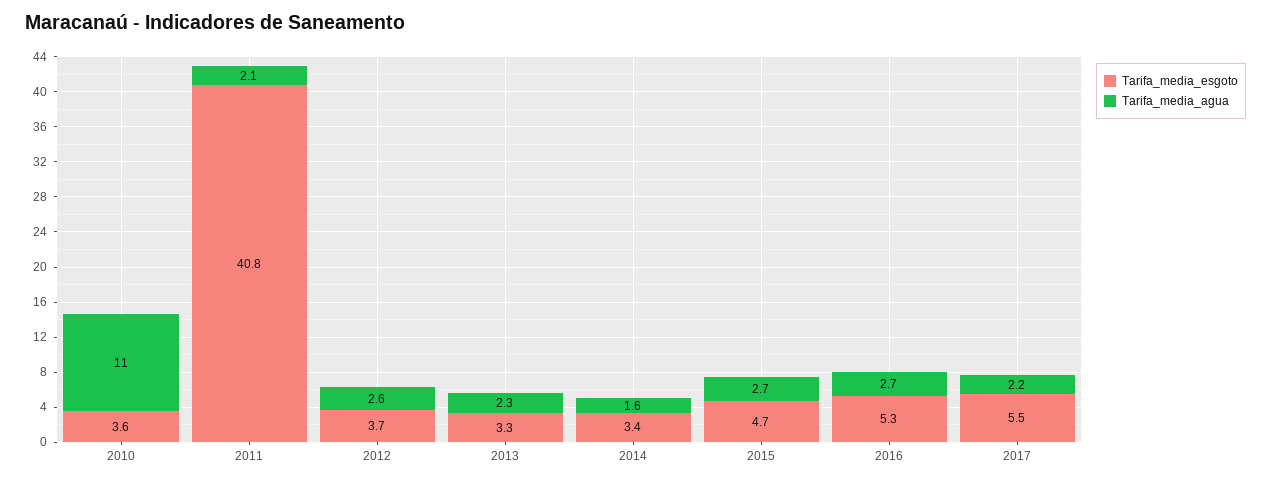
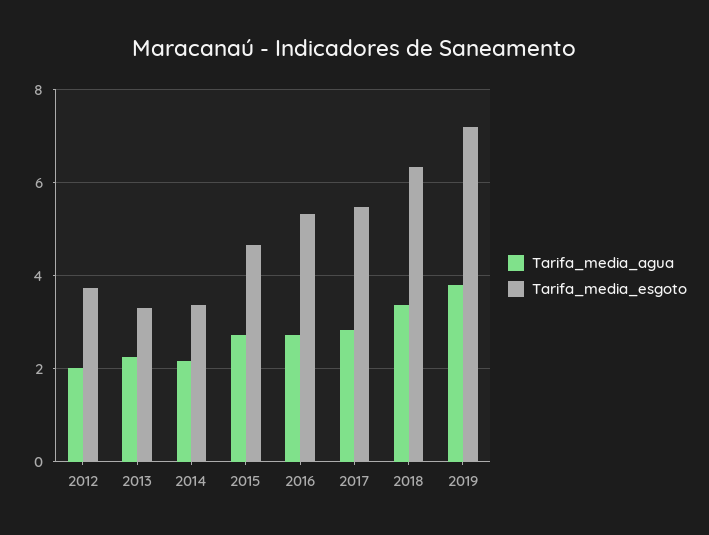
Tarifa_media_esgoto, 2010: 3.6 -> none
Tarifa_media_agua, 2010: 11 -> none
Tarifa_media_esgoto, 2011: 40.8 -> none
Tarifa_media_agua, 2011: 2.1 -> none
Tarifa_media_agua, 2012: 2.6 -> 2
Tarifa_media_agua, 2014: 1.6 -> 2.2
Tarifa_media_agua, 2017: 2.2 -> 2.8
Tarifa_media_agua, 2018: none -> 3.4
Tarifa_media_esgoto, 2018: none -> 6.4
Tarifa_media_agua, 2019: none -> 3.8
Tarifa_media_esgoto, 2019: none -> 7.2

